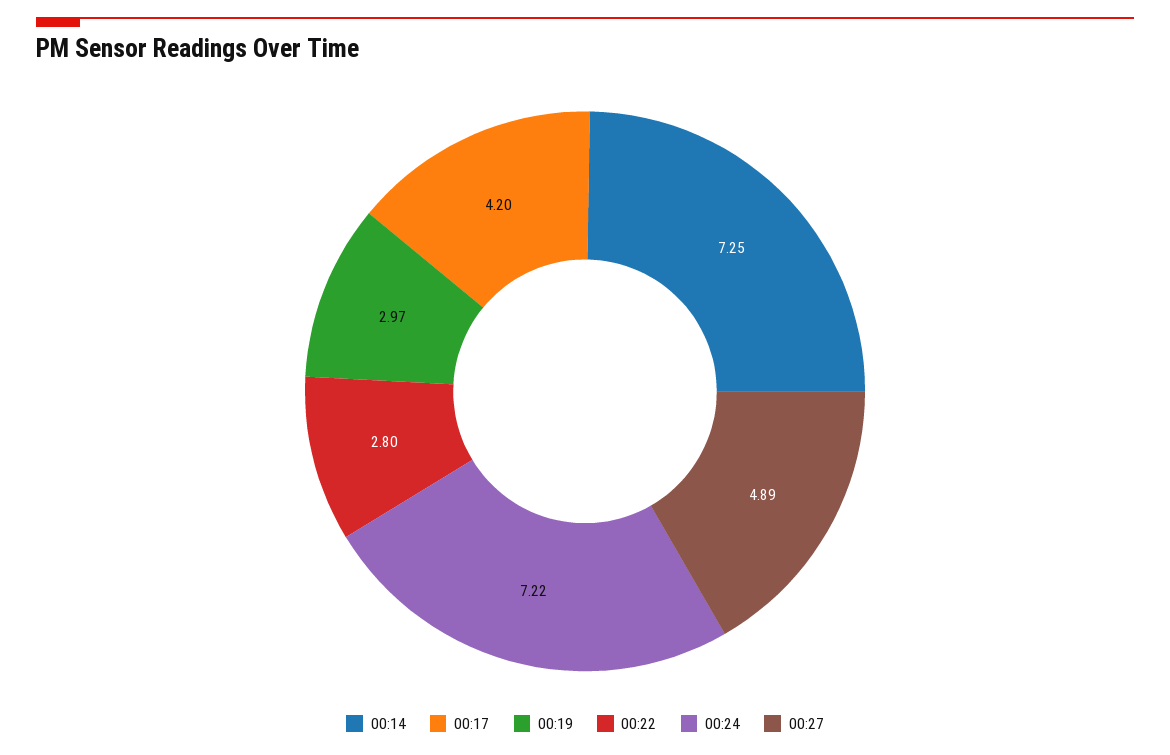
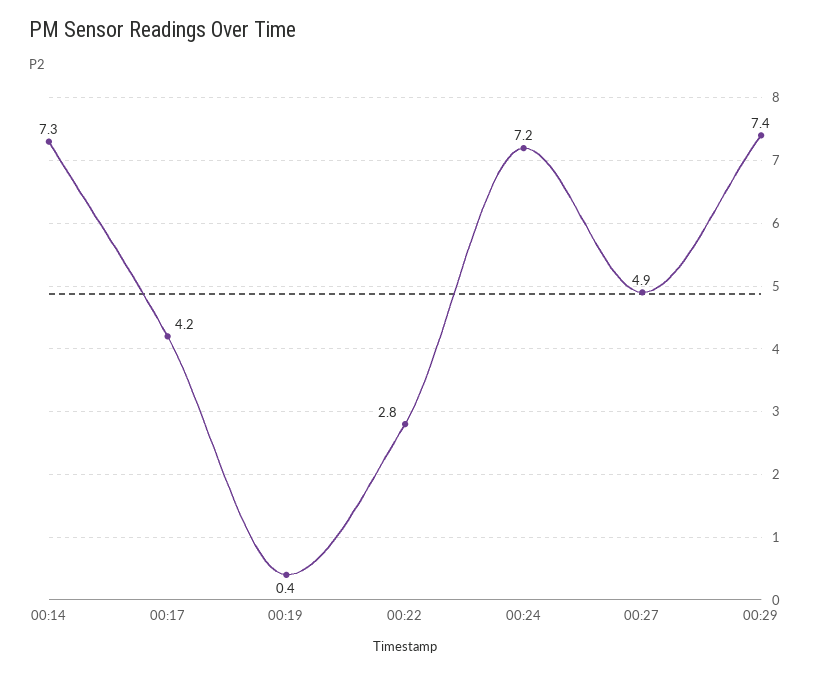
00:19: 2.97 -> 0.4
00:29: none -> 7.4

